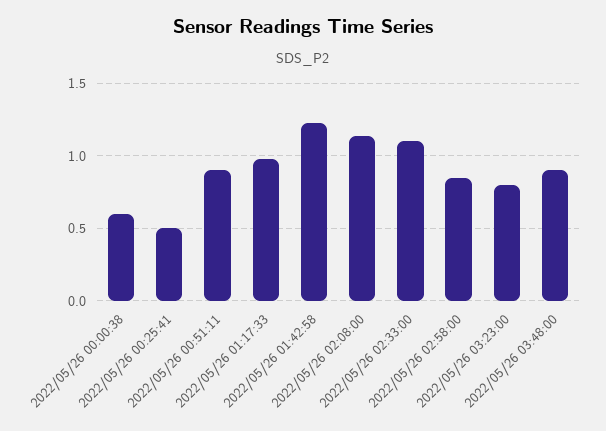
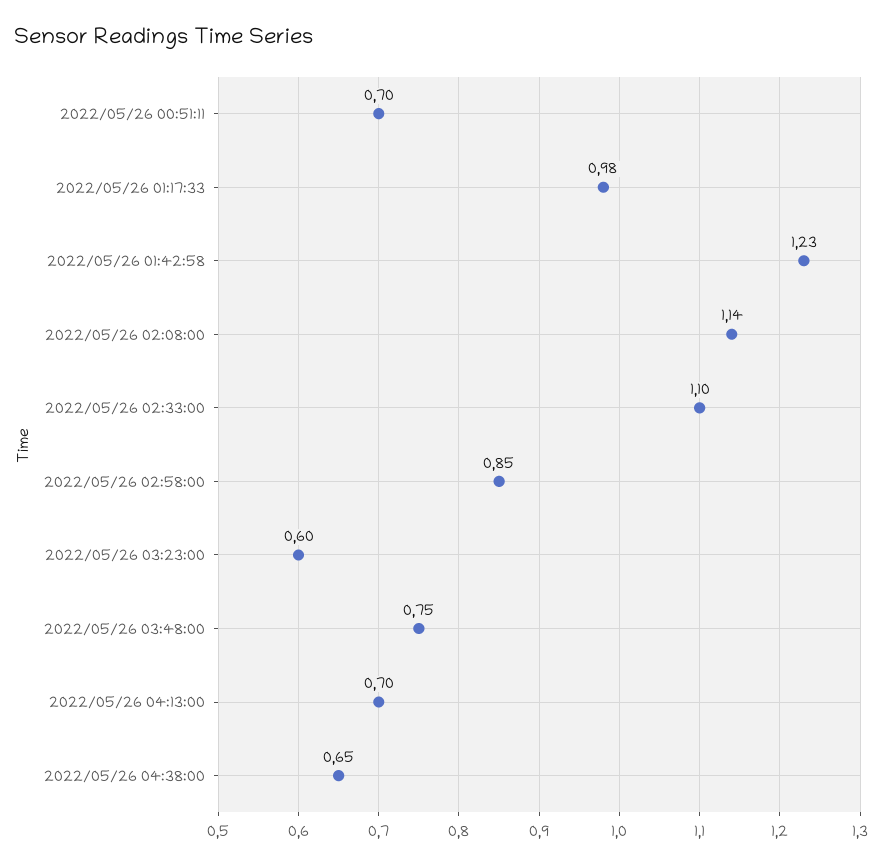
2022/05/26 00:00:38: 0.6 -> none
2022/05/26 00:25:41: 0.5 -> none
2022/05/26 00:51:11: 0.9 -> 0.7
2022/05/26 03:23:00: 0.8 -> 0.6
2022/05/26 03:48:00: 0.9 -> 0.75
2022/05/26 04:13:00: none -> 0.7
2022/05/26 04:38:00: none -> 0.65

